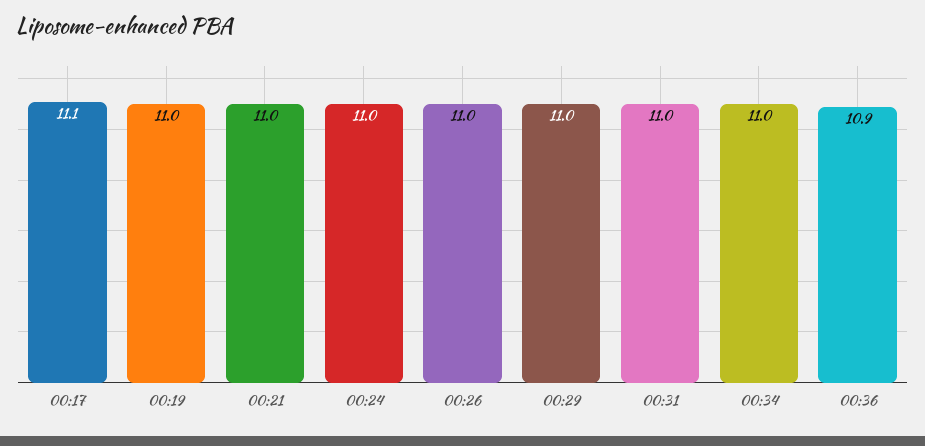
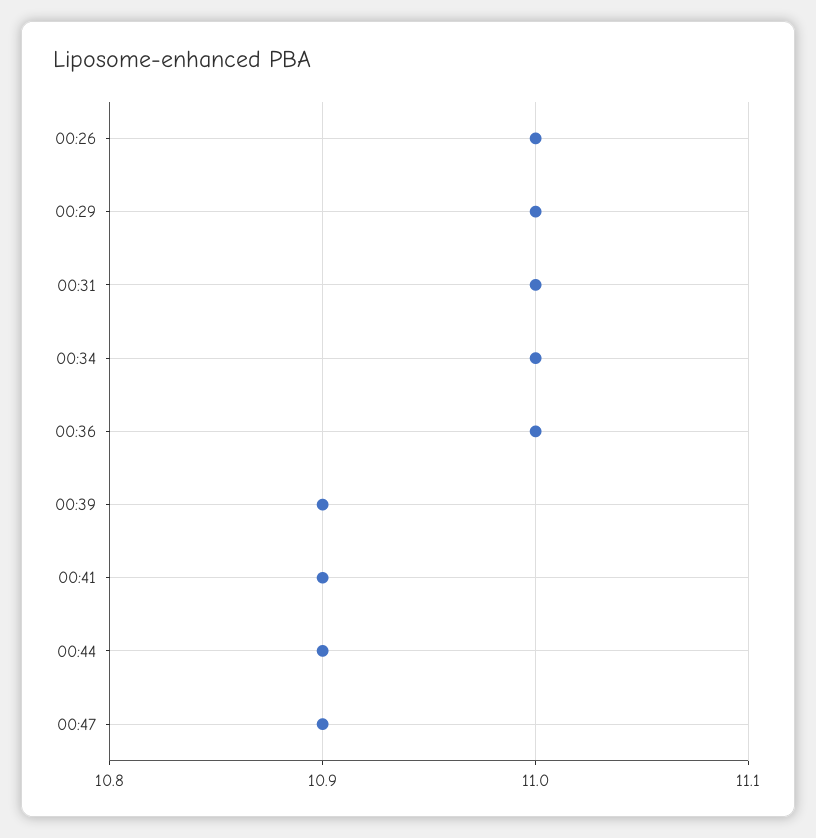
00:17: 11.1 -> none
00:19: 11 -> none
00:21: 11 -> none
00:24: 11 -> none
00:36: 10.9 -> 11
00:39: none -> 10.9
00:41: none -> 10.9
00:44: none -> 10.9
00:47: none -> 10.9

